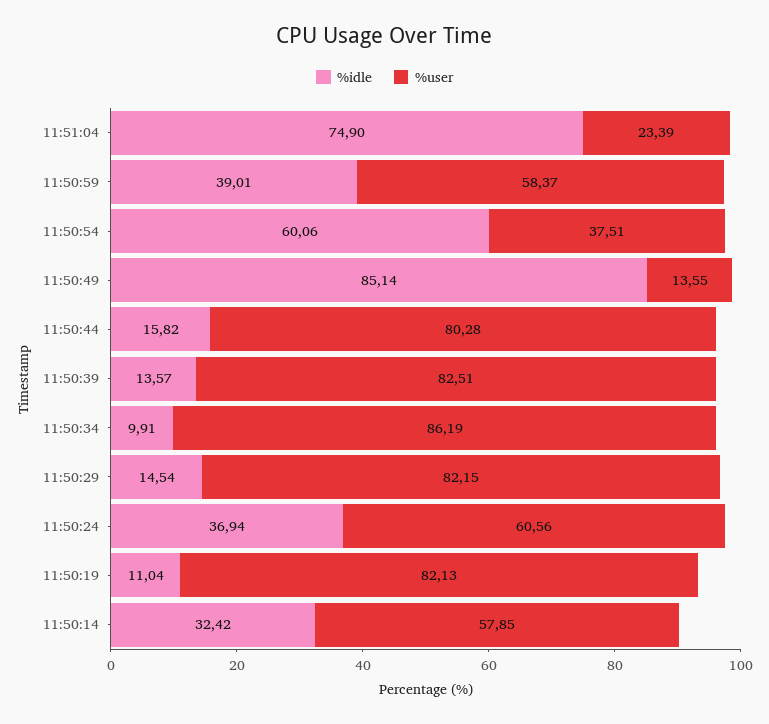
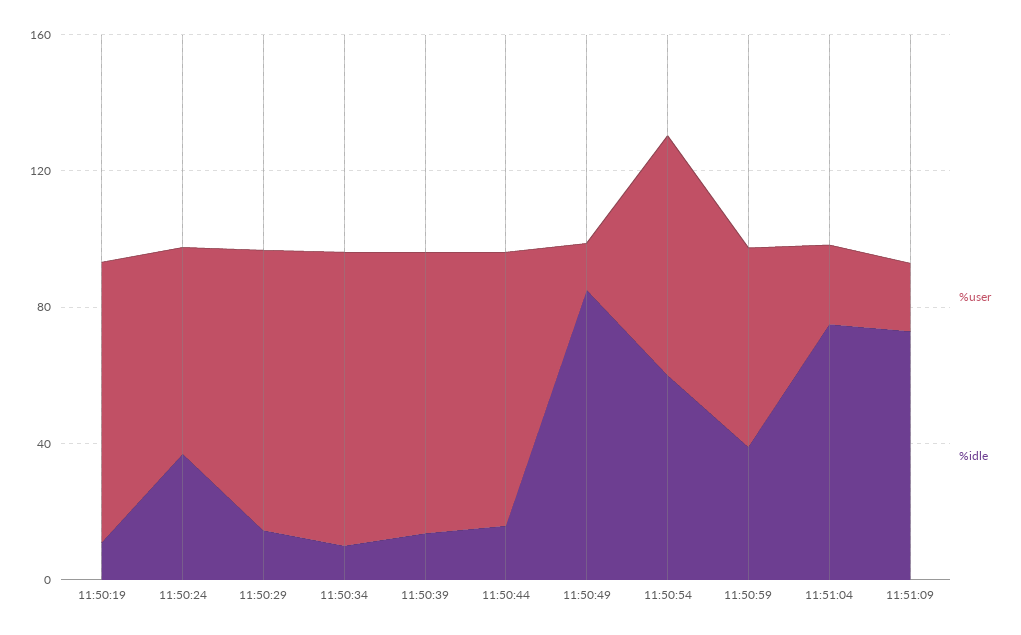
%user, 11:50:54: 37.51 -> 70
%idle, 11:50:14: 32.42 -> none
%user, 11:50:14: 57.85 -> none
%user, 11:51:09: none -> 20
%idle, 11:51:09: none -> 70

